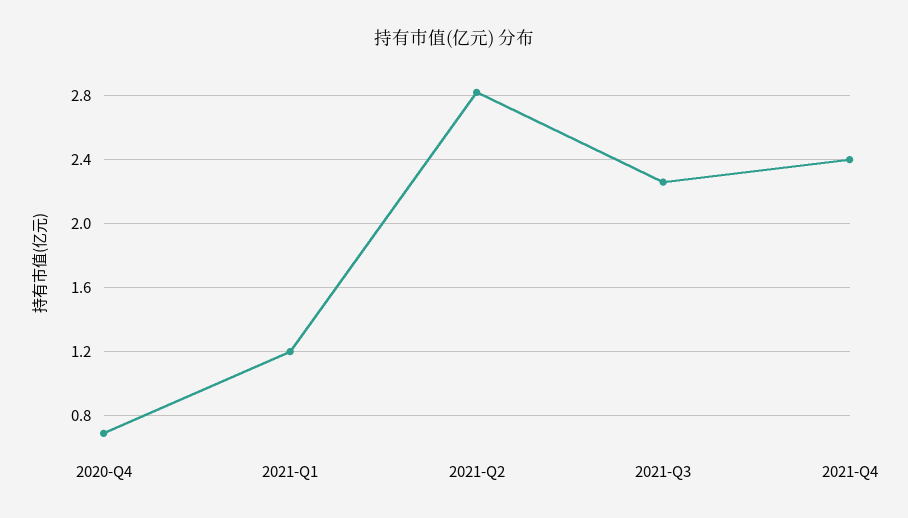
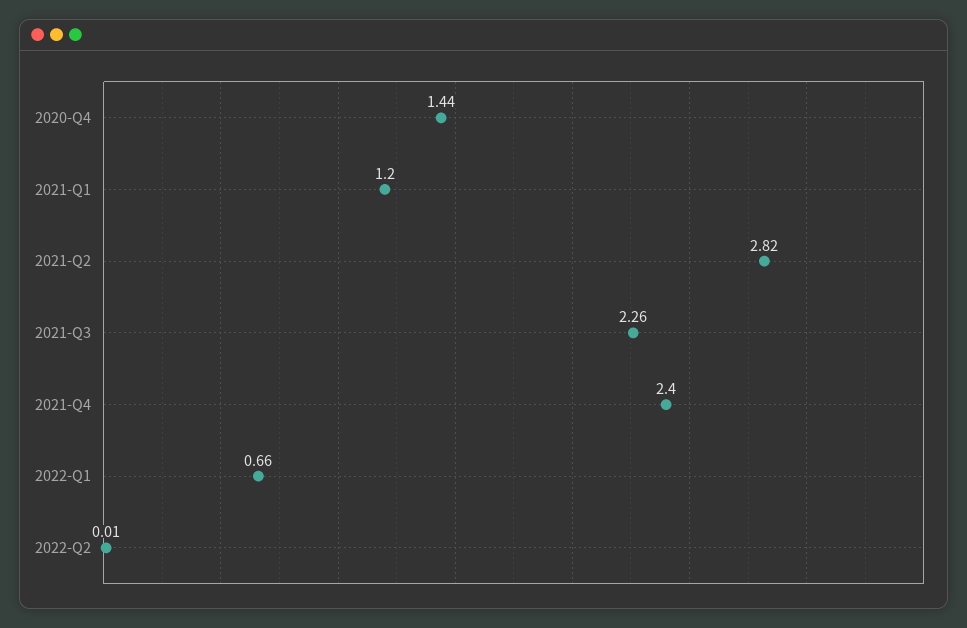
2020-Q4: 0.7 -> 1.44
2022-Q1: none -> 0.66
2022-Q2: none -> 0.01

